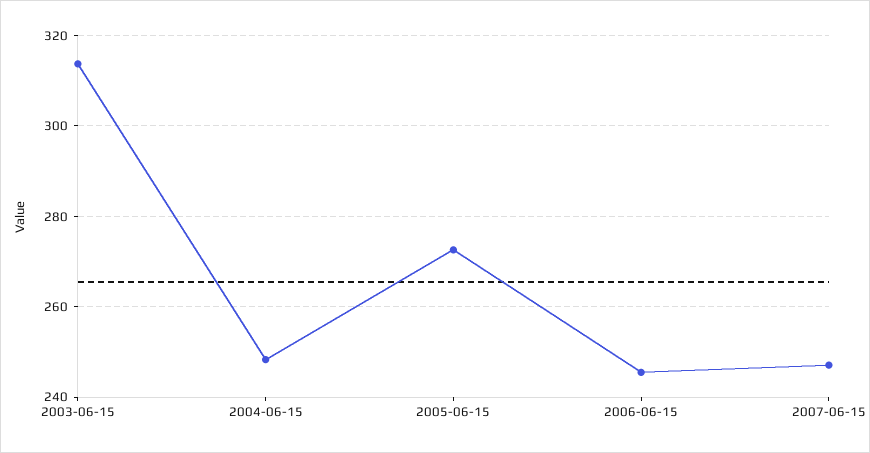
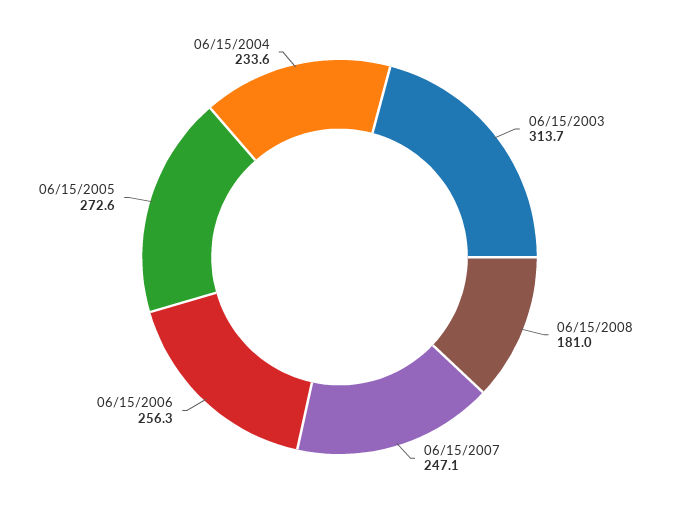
2004-06-15: 248 -> 233.6
2006-06-15: 246 -> 256.3
06/15/2008: none -> 181

